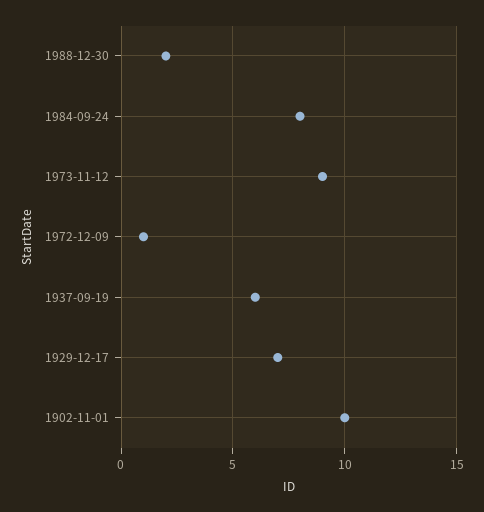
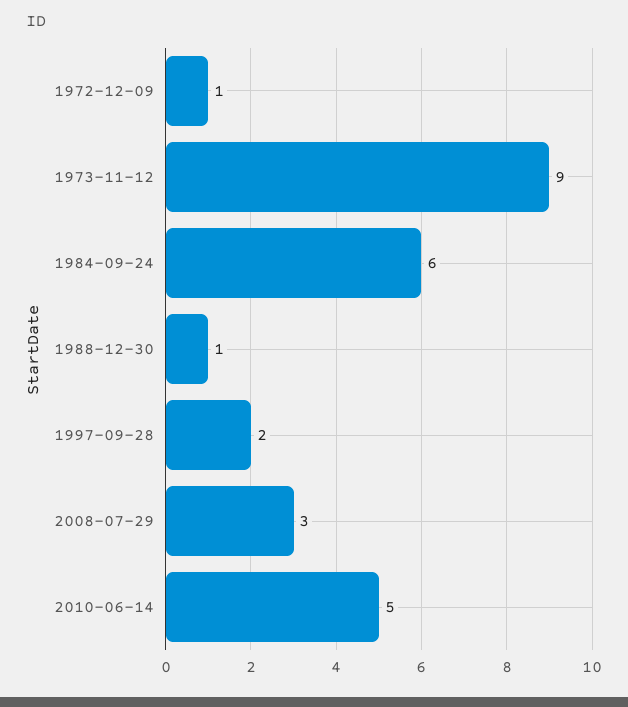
1988-12-30: 2 -> 1
1984-09-24: 8 -> 6
1937-09-19: 6 -> none
1929-12-17: 7 -> none
1902-11-01: 10 -> none
1997-09-28: none -> 2
2008-07-29: none -> 3
2010-06-14: none -> 5

